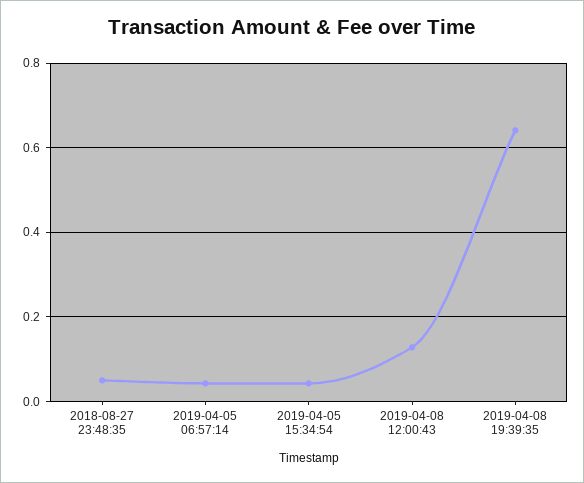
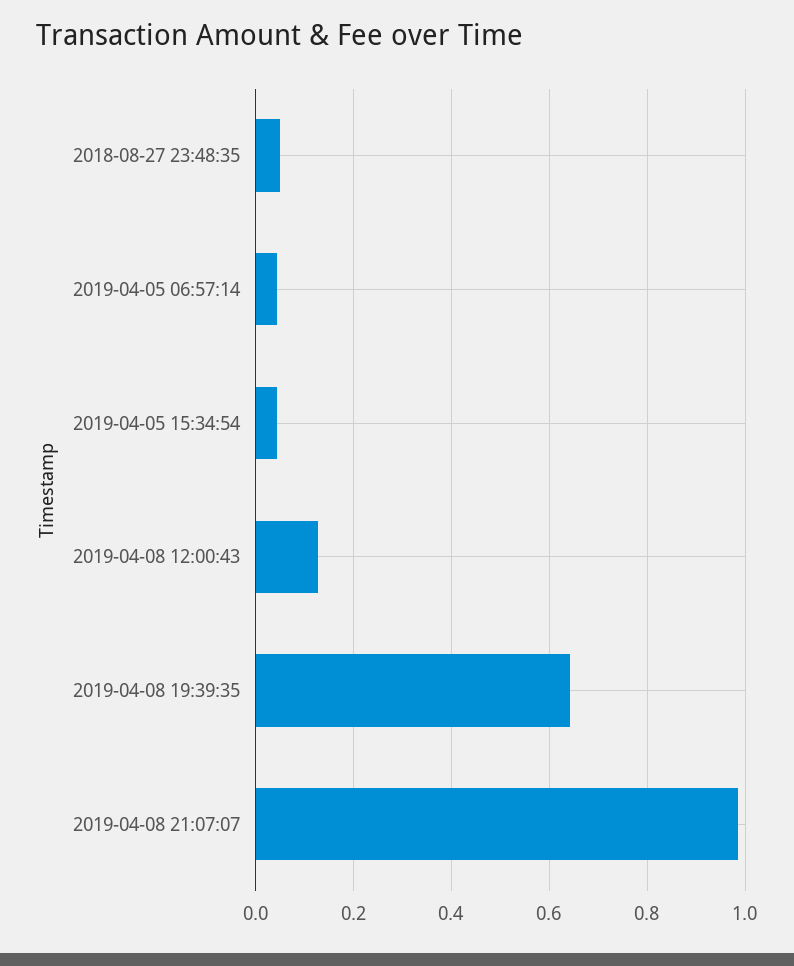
2019-04-08 21:07:07: none -> 0.98

